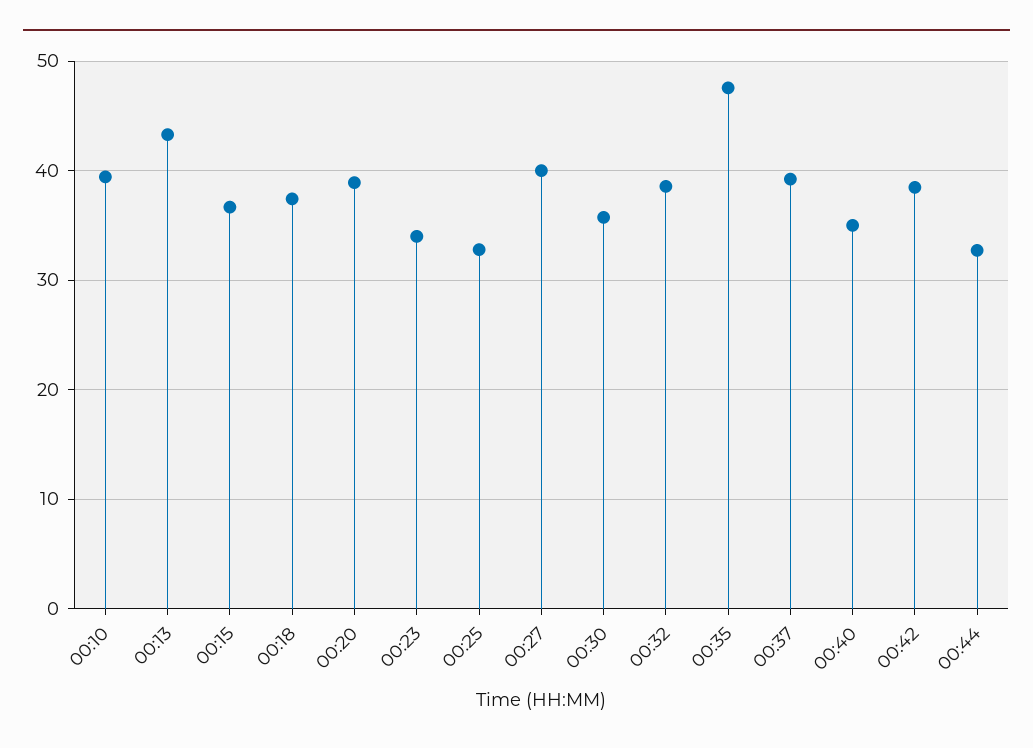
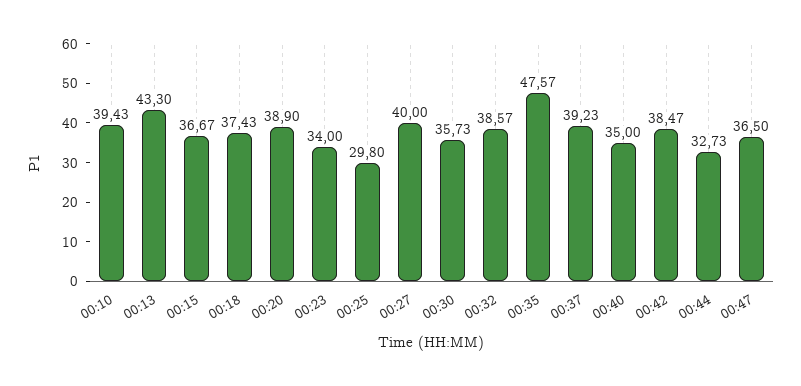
00:25: 33 -> 29.8
00:47: none -> 36.5

